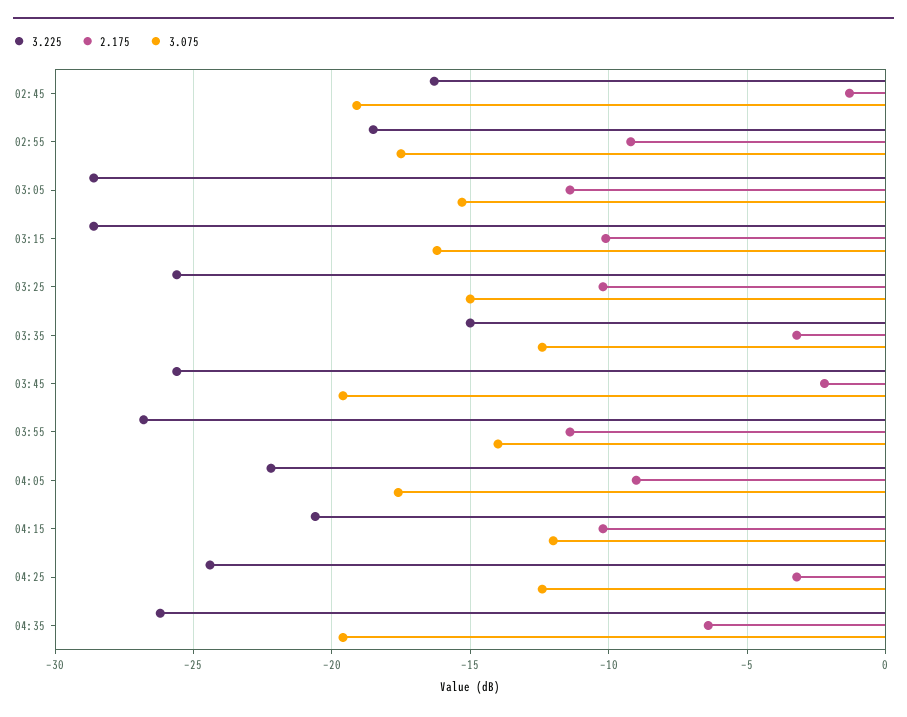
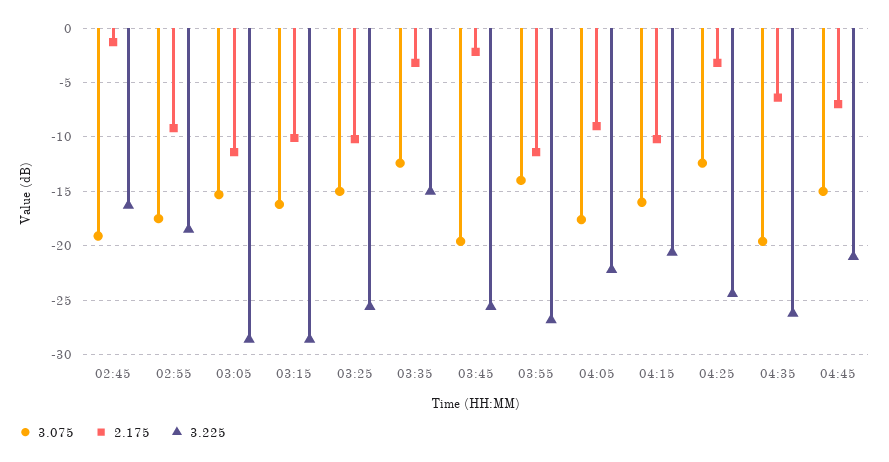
3.075, 04:15: -12 -> -16
3.075, 04:45: none -> -15
2.175, 04:45: none -> -7
3.225, 04:45: none -> -21

